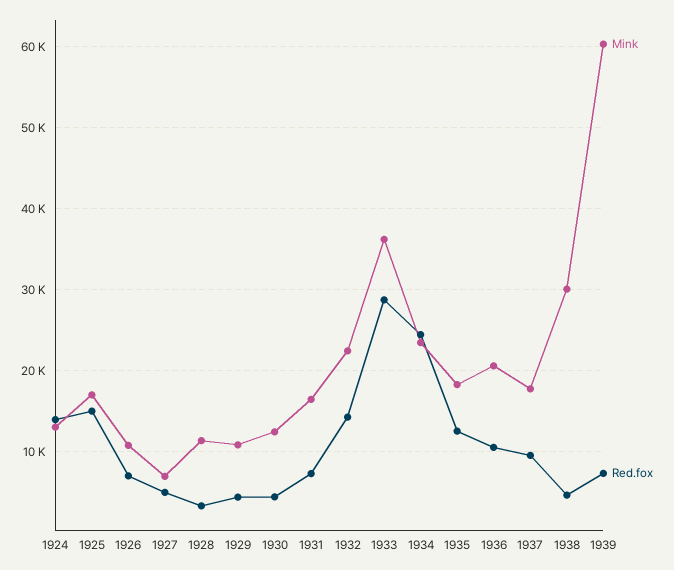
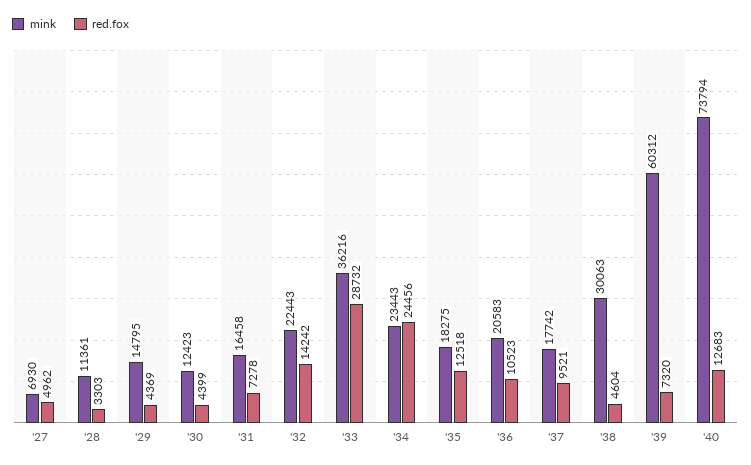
Mink, 1924: 13000 -> none
Red.fox, 1924: 14000 -> none
Mink, 1925: 17000 -> none
Red.fox, 1925: 15000 -> none
Mink, 1926: 11000 -> none
Red.fox, 1926: 7000 -> none
Mink, 1929: 11000 -> 14795
Mink, '40: none -> 73794
Red.fox, '40: none -> 12683

